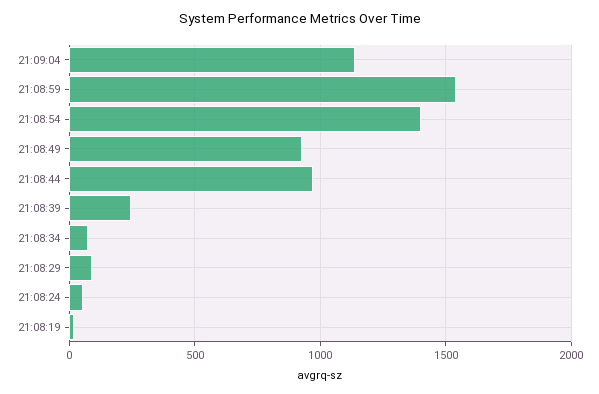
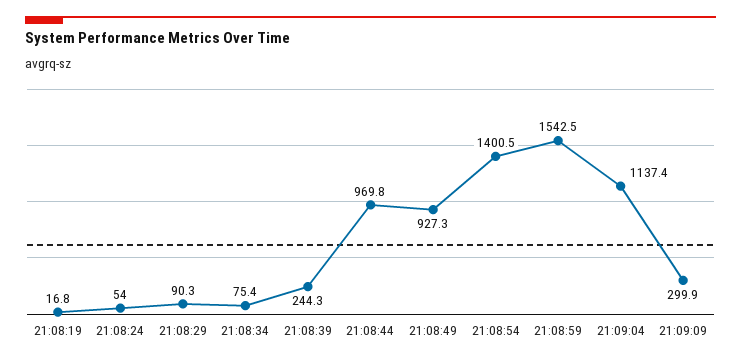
21:09:09: none -> 299.9

